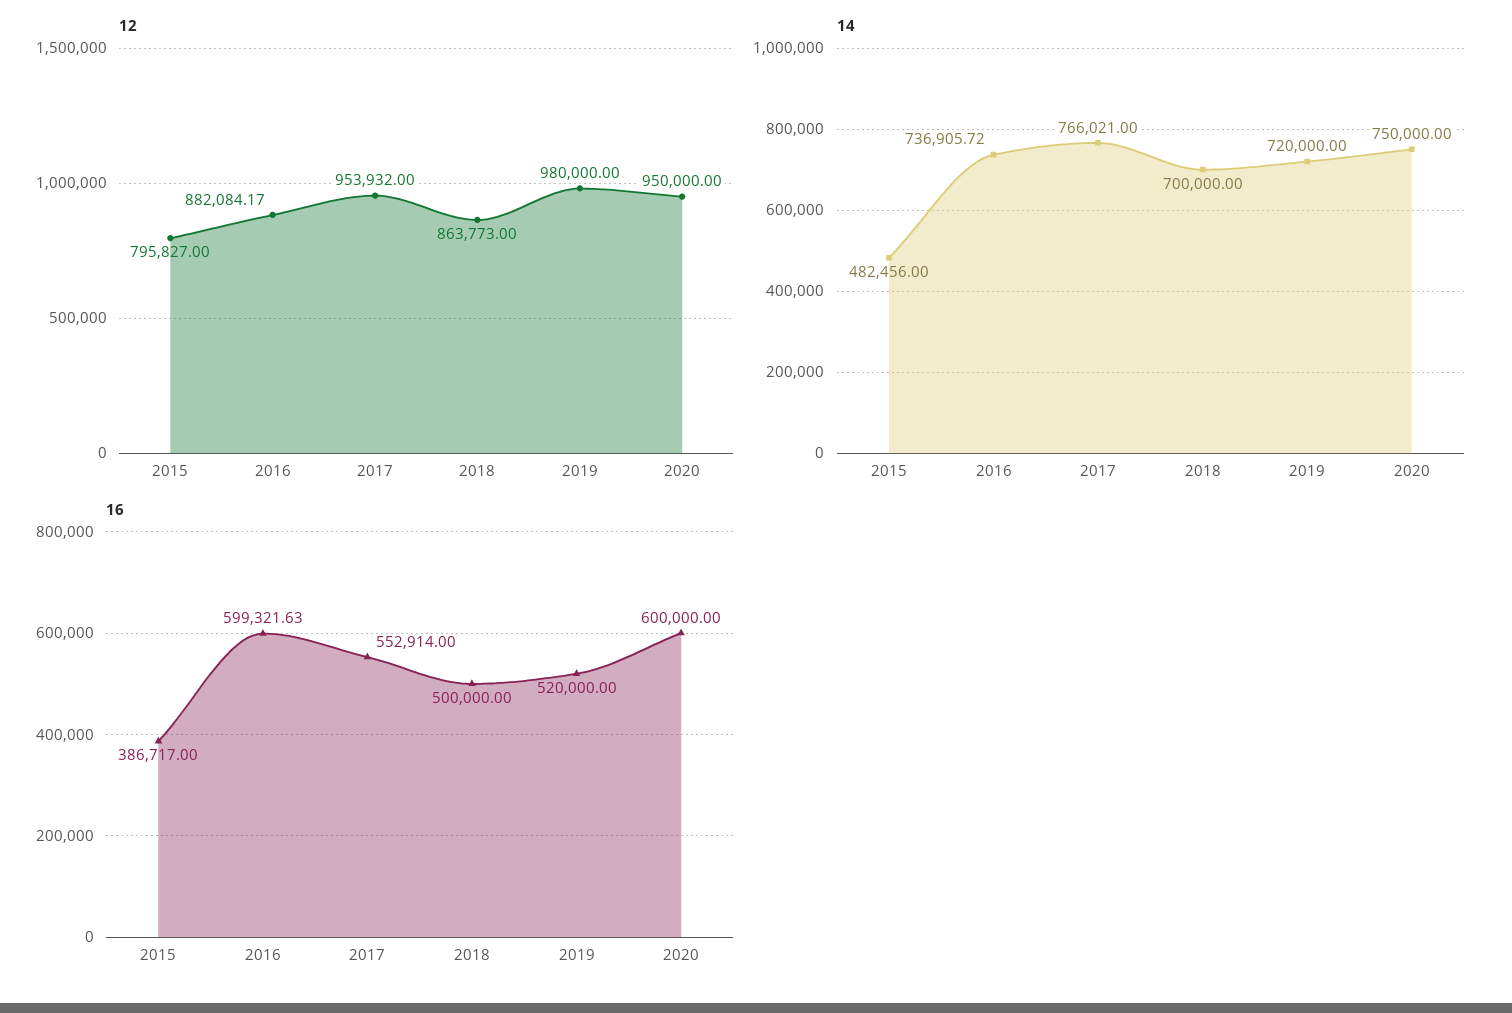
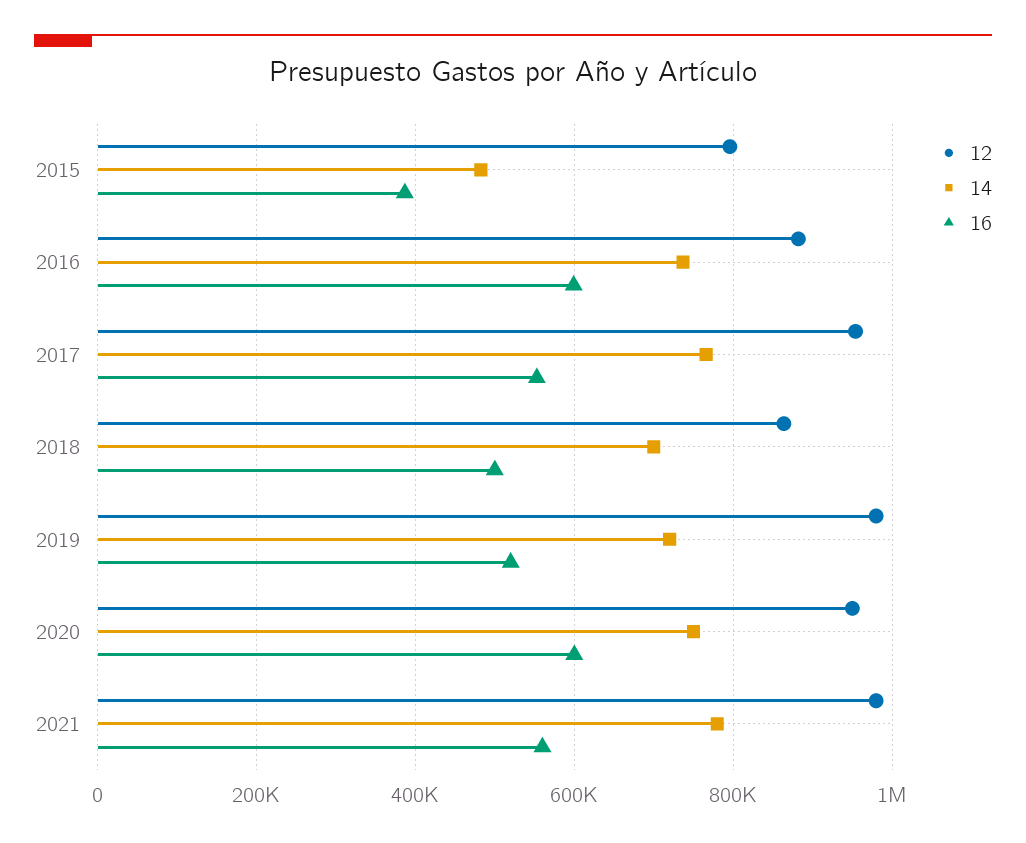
12, 2021: none -> 980000
14, 2021: none -> 780000
16, 2021: none -> 560000

